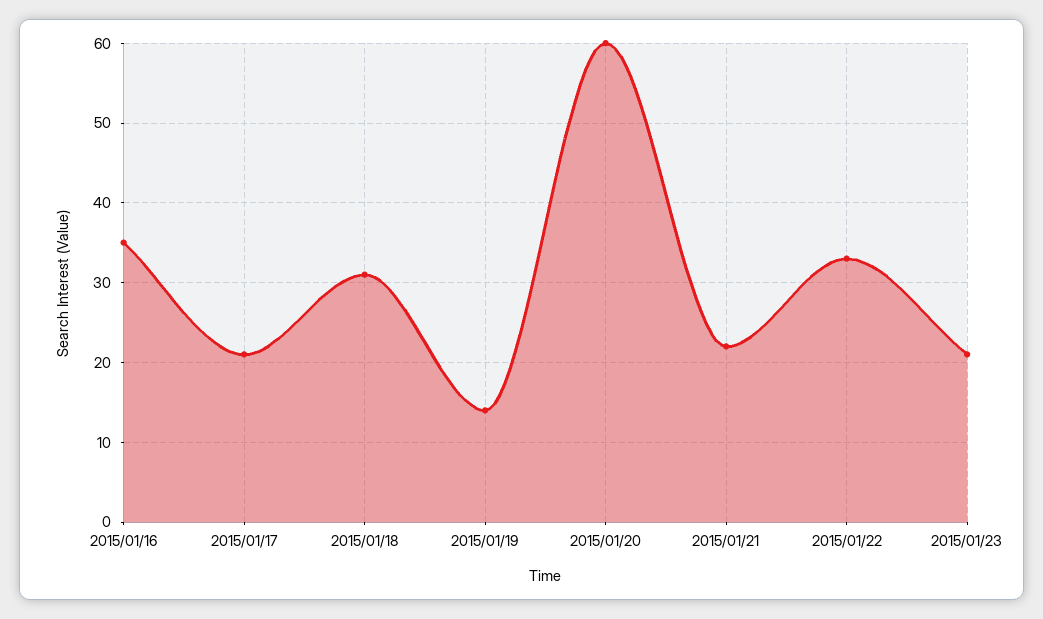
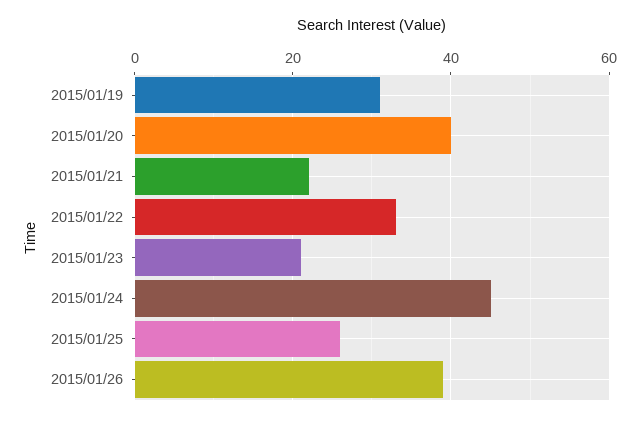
2015/01/16: 35 -> none
2015/01/17: 21 -> none
2015/01/18: 31 -> none
2015/01/19: 14 -> 30
2015/01/20: 60 -> 40
2015/01/24: none -> 45
2015/01/25: none -> 25
2015/01/26: none -> 40

